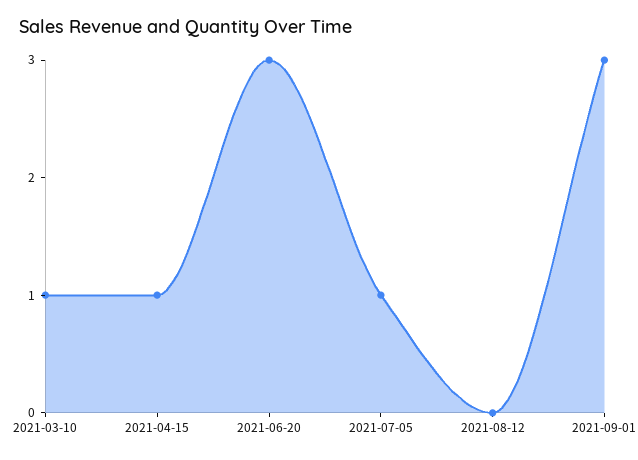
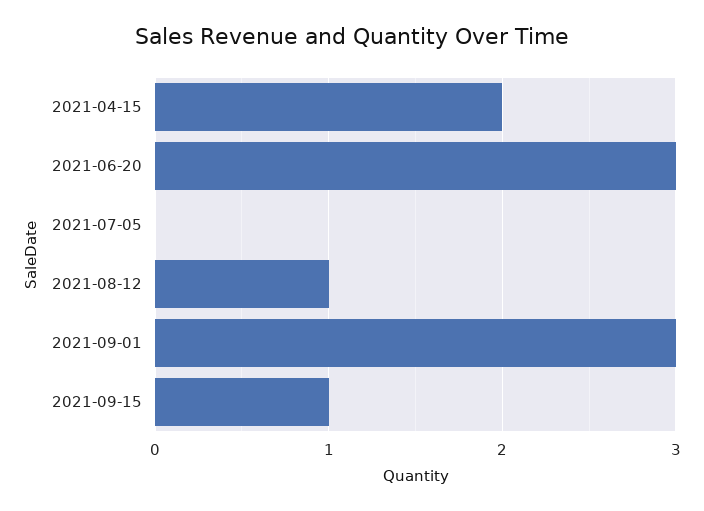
2021-03-10: 1 -> none
2021-04-15: 1 -> 2
2021-07-05: 1 -> 0
2021-08-12: 0 -> 1
2021-09-15: none -> 1

